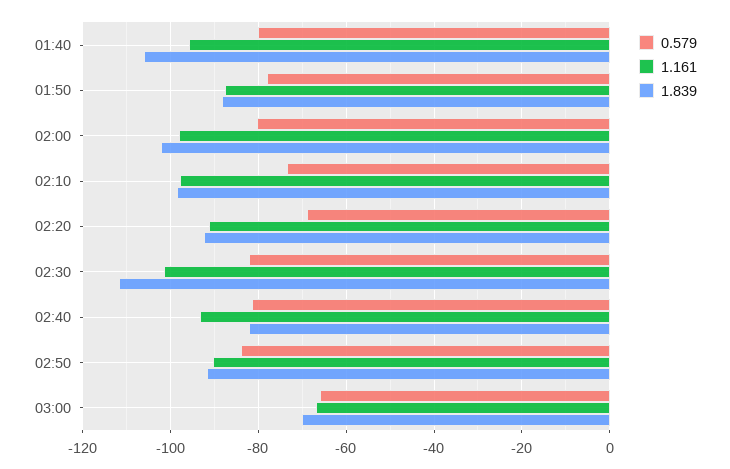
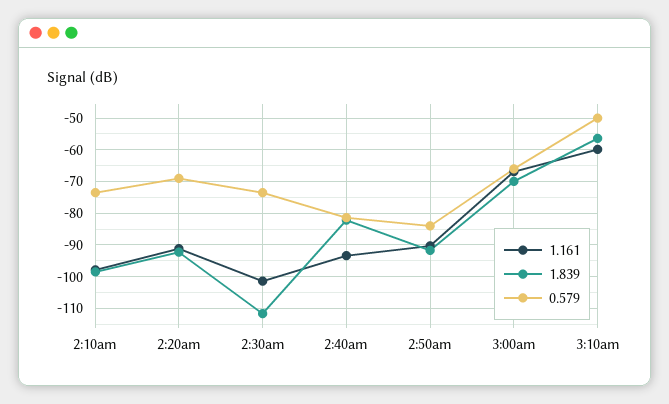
0.579, 01:40: -80 -> none
1.161, 01:40: -96 -> none
1.839, 01:40: -106 -> none
0.579, 01:50: -78 -> none
1.161, 01:50: -88 -> none
1.839, 01:50: -88 -> none
0.579, 02:00: -80 -> none
1.161, 02:00: -98 -> none
1.839, 02:00: -102 -> none
0.579, 02:30: -82 -> -74
1.161, 3:10am: none -> -60
1.839, 3:10am: none -> -56
0.579, 3:10am: none -> -50

